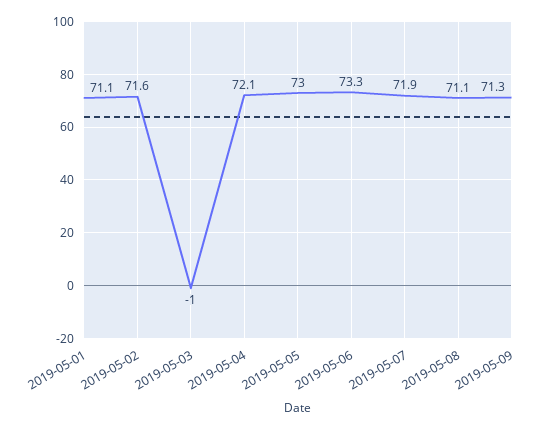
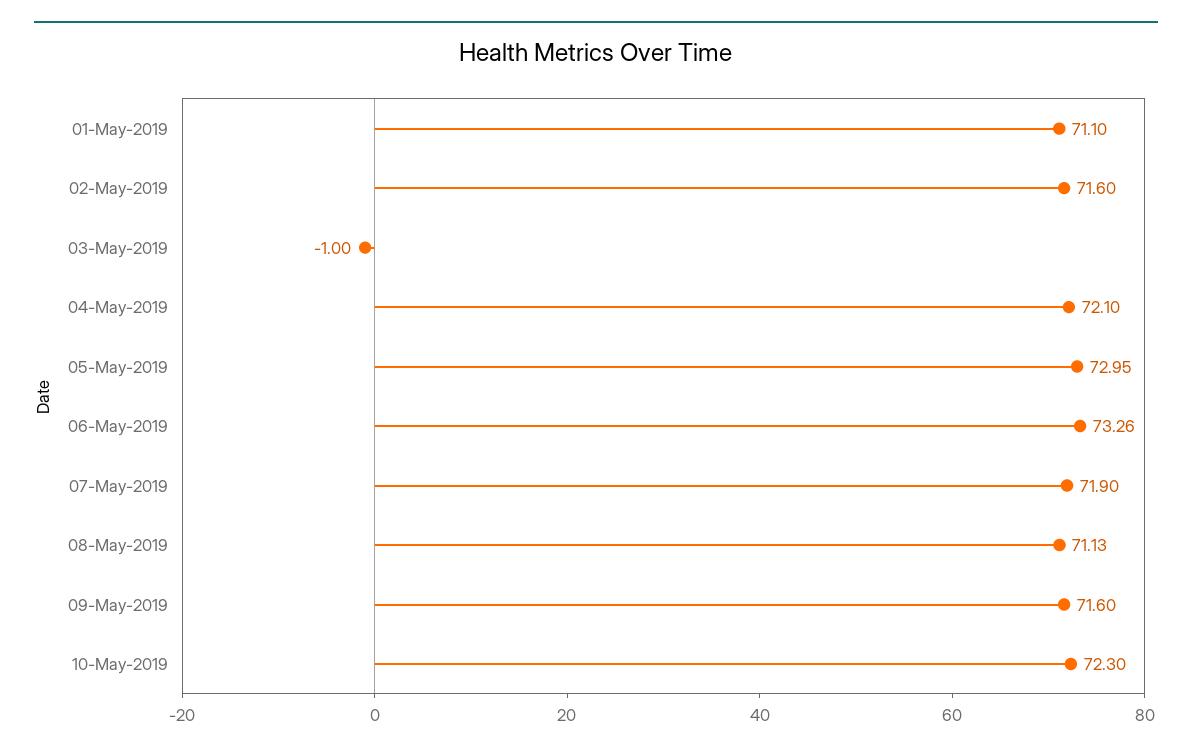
2019-05-09: 71.3 -> 71.6
10-May-2019: none -> 72.3

